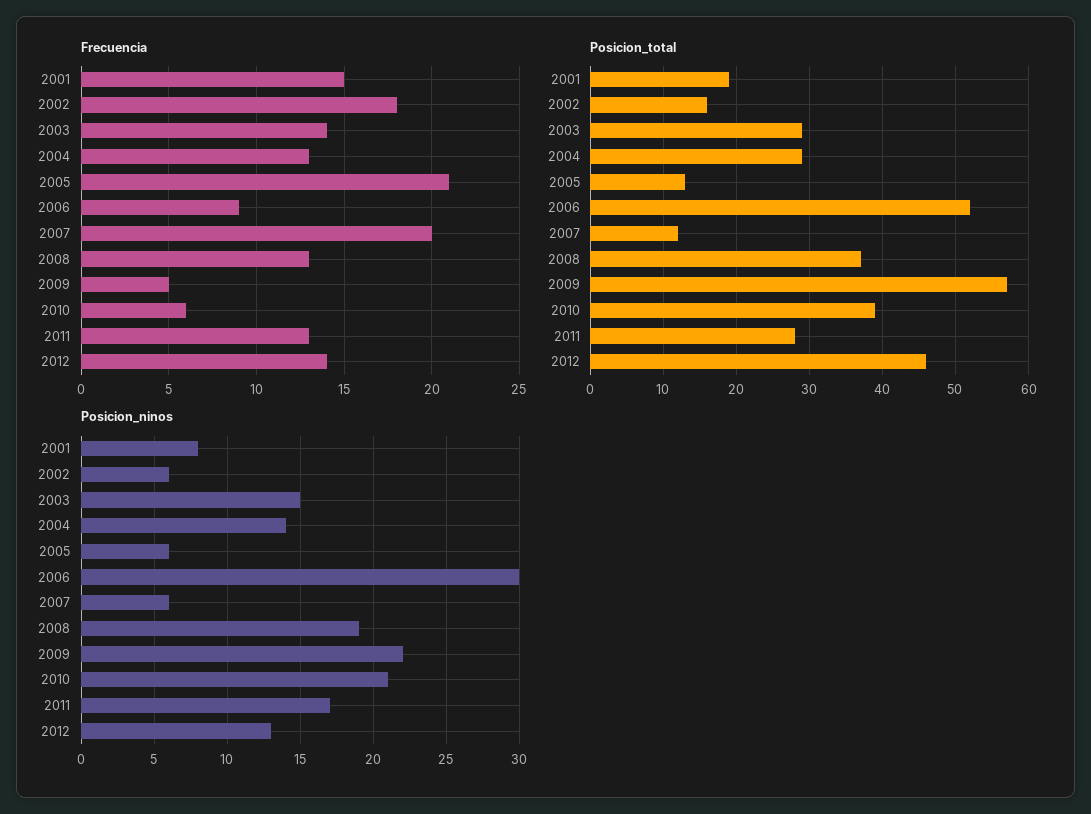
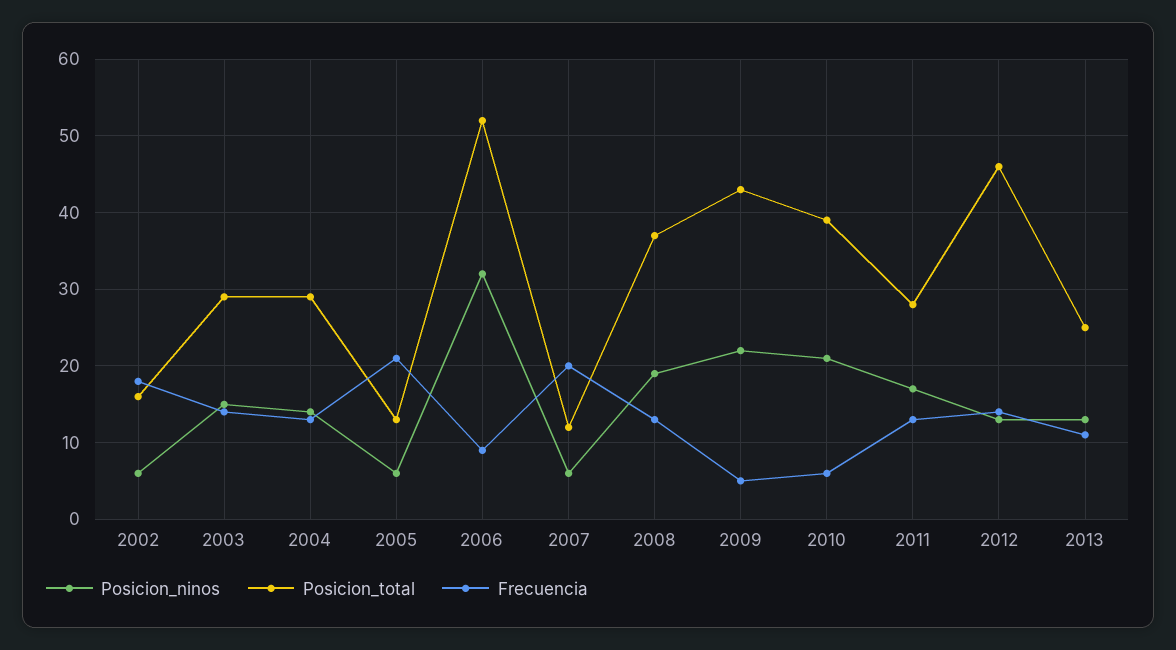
Frecuencia, 2001: 15 -> none
Posicion_total, 2001: 19 -> none
Posicion_total, 2009: 57 -> 43
Posicion_ninos, 2001: 8 -> none
Posicion_ninos, 2006: 30 -> 32
Posicion_ninos, 2013: none -> 13
Posicion_total, 2013: none -> 25
Frecuencia, 2013: none -> 11

